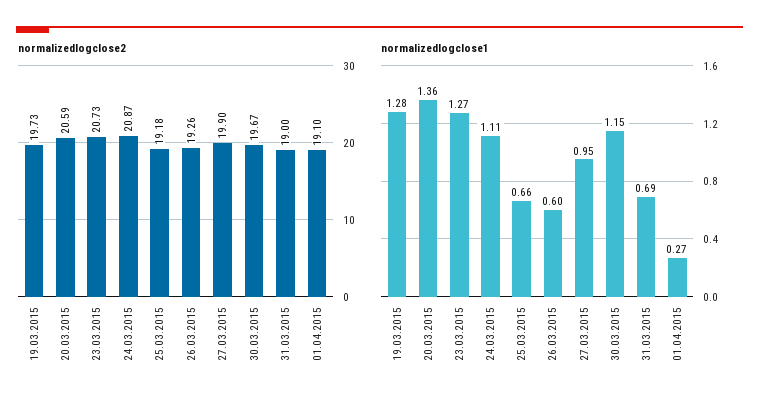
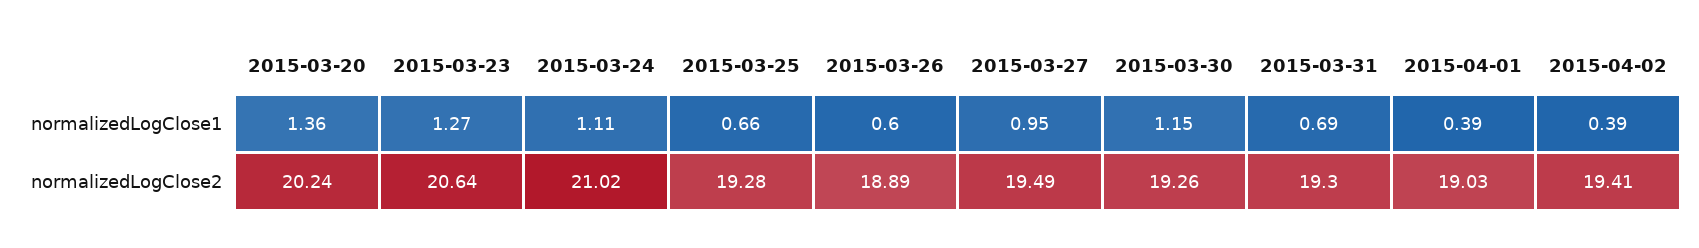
normalizedlogclose2, 19.03.2015: 19.73 -> none
normalizedlogclose2, 20.03.2015: 20.59 -> 20.24
normalizedlogclose2, 23.03.2015: 20.73 -> 20.64
normalizedlogclose2, 24.03.2015: 20.87 -> 21.02
normalizedlogclose2, 25.03.2015: 19.18 -> 19.28
normalizedlogclose2, 26.03.2015: 19.26 -> 18.89
normalizedlogclose2, 27.03.2015: 19.9 -> 19.49
normalizedlogclose2, 30.03.2015: 19.67 -> 19.26
normalizedlogclose2, 31.03.2015: 19 -> 19.3
normalizedlogclose2, 01.04.2015: 19.1 -> 19.03
normalizedlogclose1, 19.03.2015: 1.28 -> none
normalizedlogclose1, 01.04.2015: 0.27 -> 0.39
normalizedlogclose1, 2015-04-02: none -> 0.39
normalizedlogclose2, 2015-04-02: none -> 19.41

